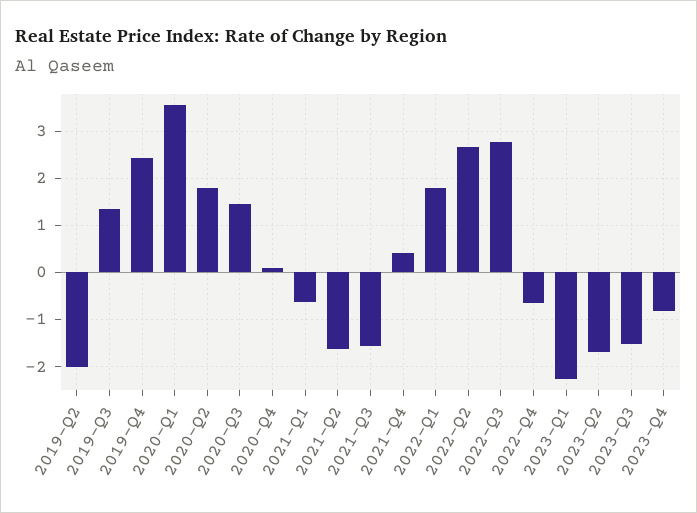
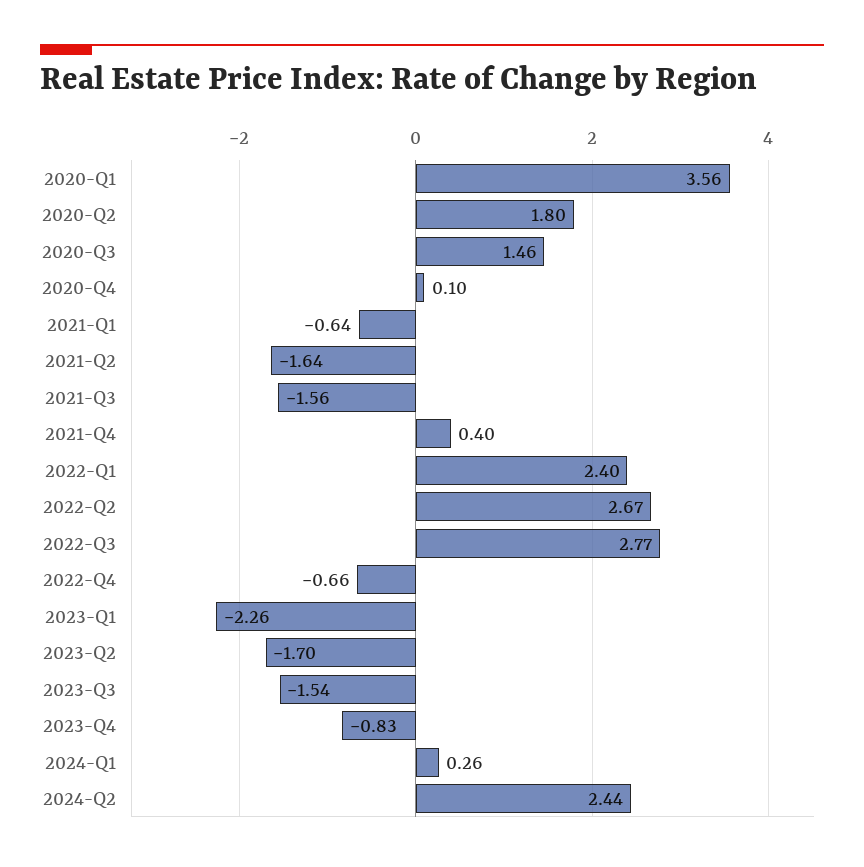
2019-Q2: -2 -> none
2019-Q3: 1.4 -> none
2019-Q4: 2.4 -> none
2022-Q1: 1.8 -> 2.4
2024-Q1: none -> 0.26
2024-Q2: none -> 2.44

